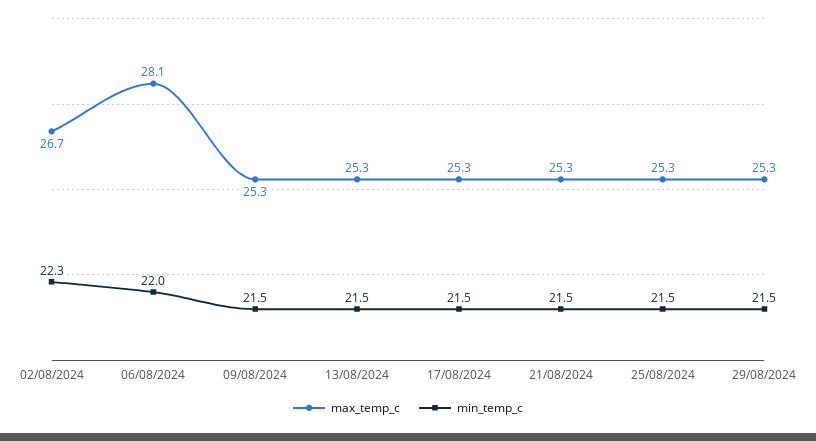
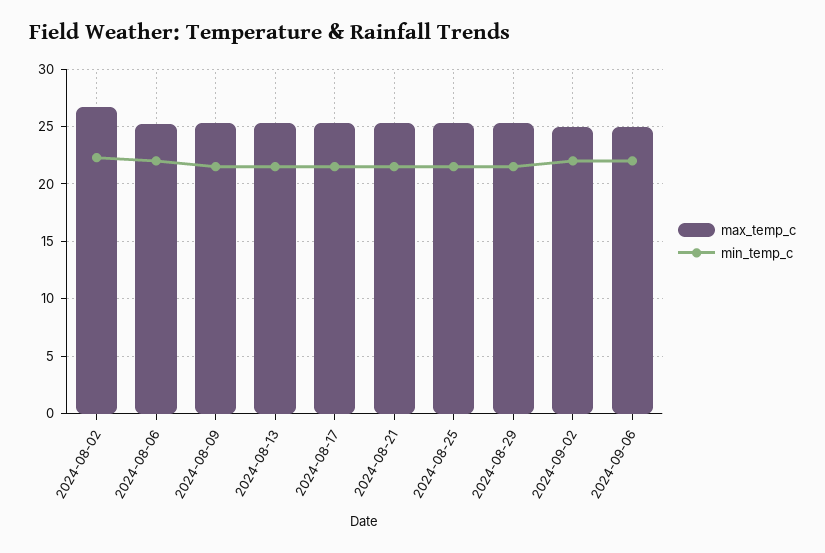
max_temp_c, 06/08/2024: 28.1 -> 25
max_temp_c, 2024-09-02: none -> 25
min_temp_c, 2024-09-02: none -> 22
max_temp_c, 2024-09-06: none -> 25
min_temp_c, 2024-09-06: none -> 22

